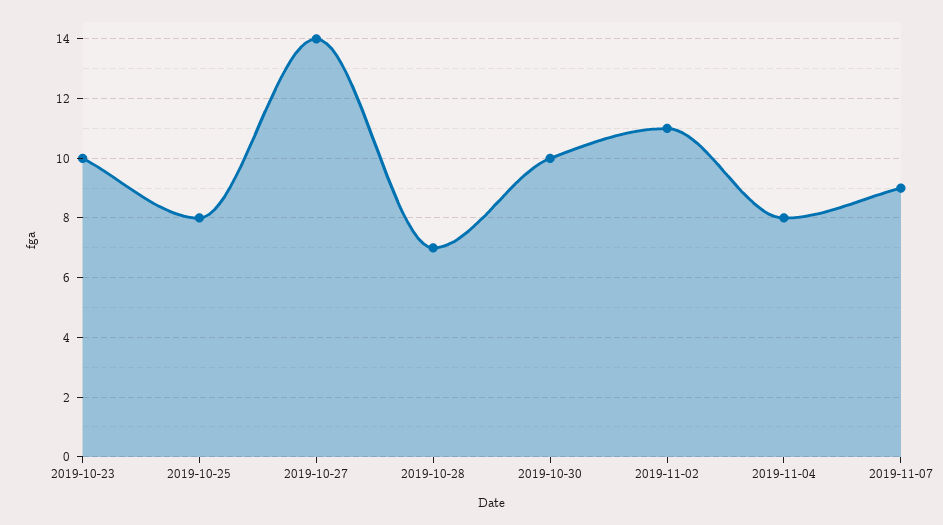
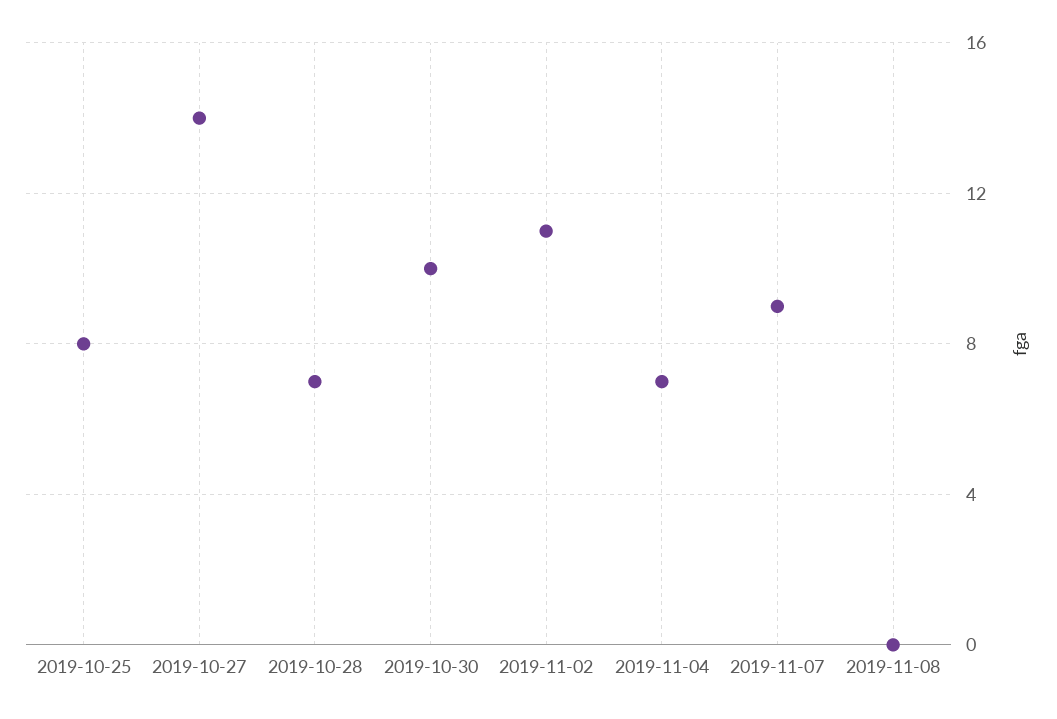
2019-10-23: 10 -> none
2019-11-04: 8 -> 7
2019-11-08: none -> 0

